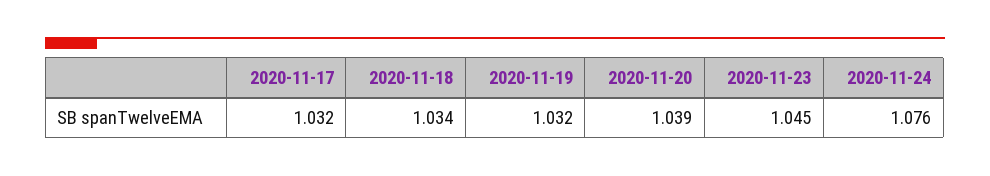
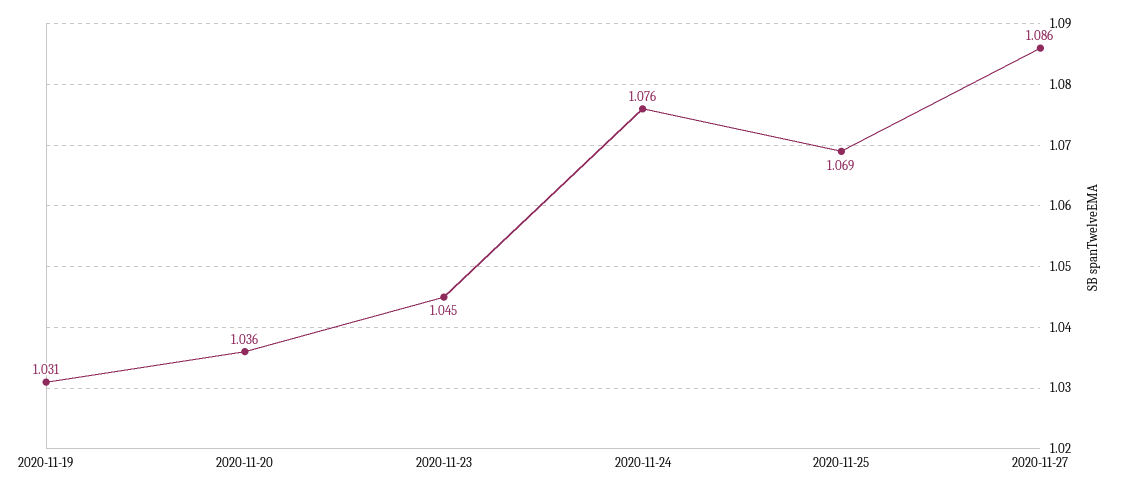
2020-11-17: 1.032 -> none
2020-11-18: 1.034 -> none
2020-11-19: 1.032 -> 1.031
2020-11-20: 1.039 -> 1.036
2020-11-25: none -> 1.069
2020-11-27: none -> 1.086

